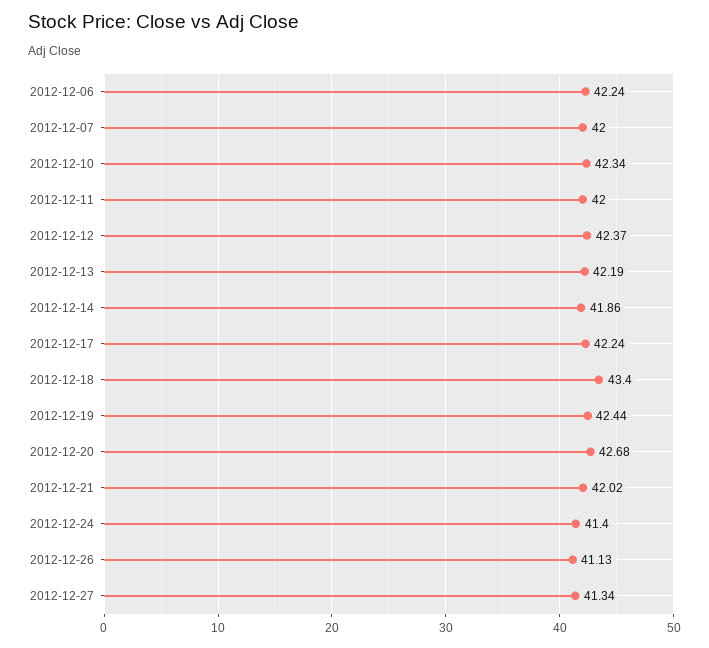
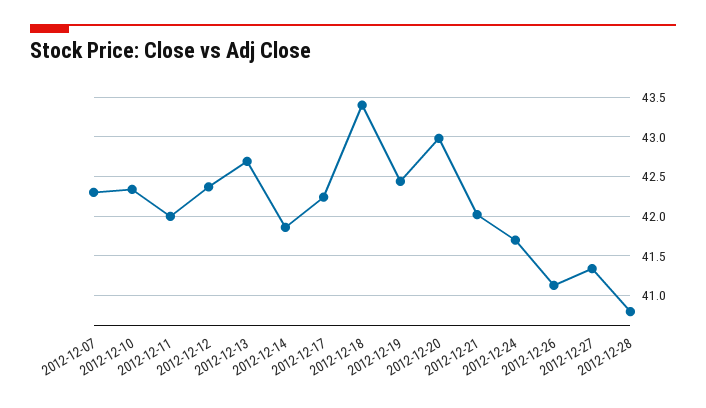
2012-12-06: 42.24 -> none
2012-12-07: 42 -> 42.3
2012-12-13: 42.19 -> 42.7
2012-12-20: 42.68 -> 43
2012-12-24: 41.4 -> 41.7
2012-12-28: none -> 40.8

